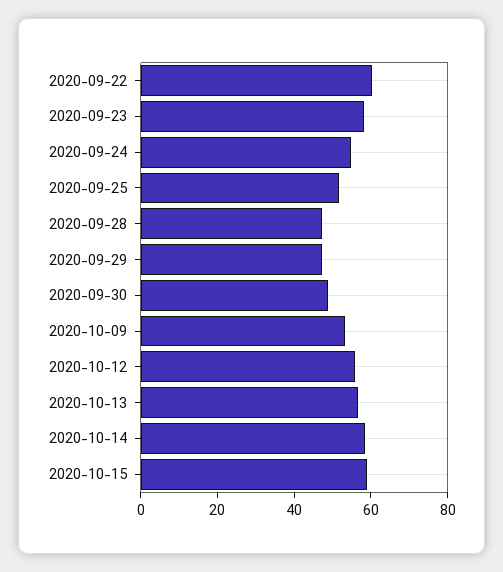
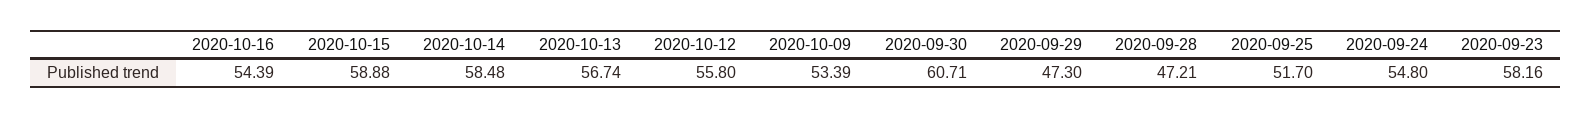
2020-09-22: 60 -> none
2020-09-30: 50 -> 60.71
2020-10-16: none -> 54.39

